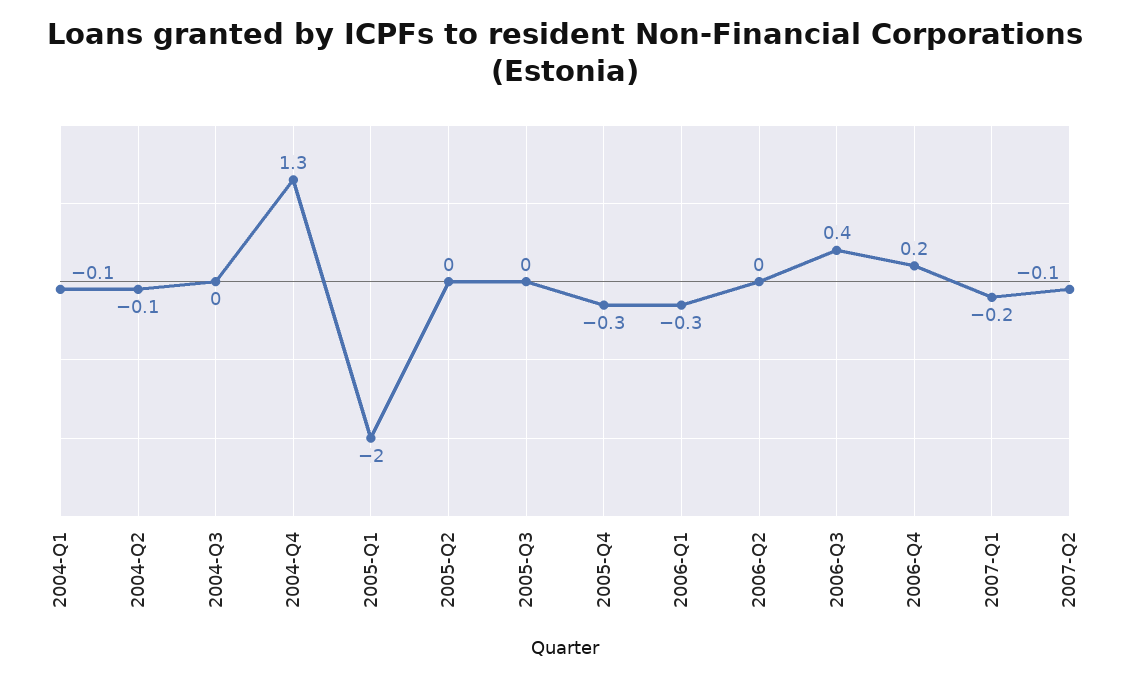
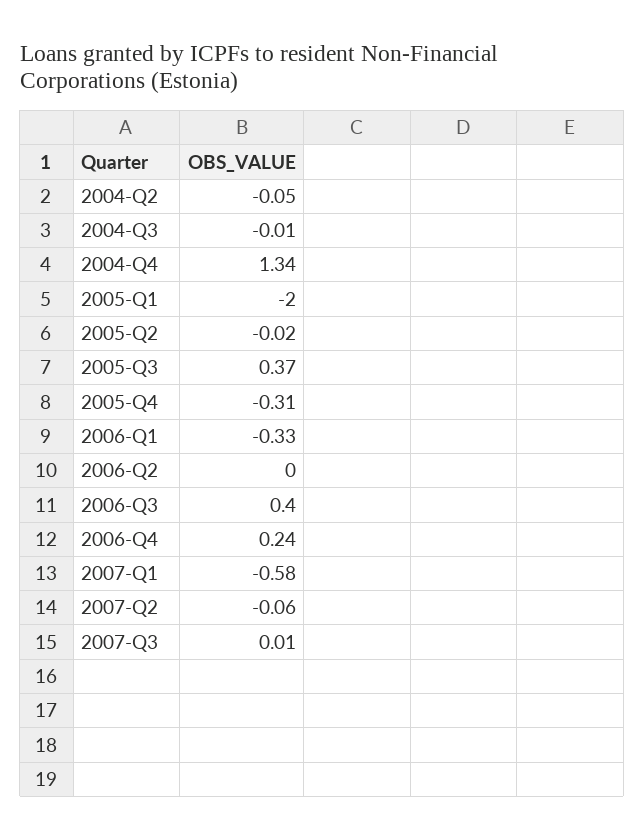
2004-Q1: -0.1 -> none
2005-Q3: 0 -> 0.37
2007-Q1: -0.2 -> -0.58
2007-Q3: none -> 0.01

